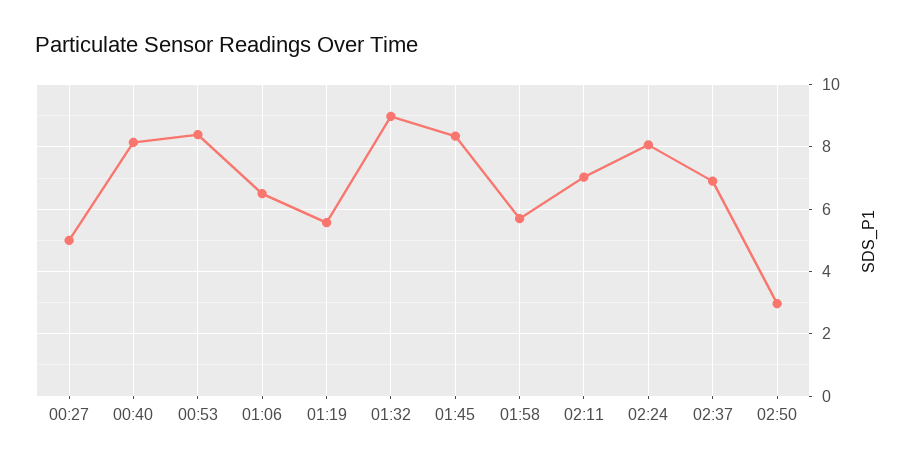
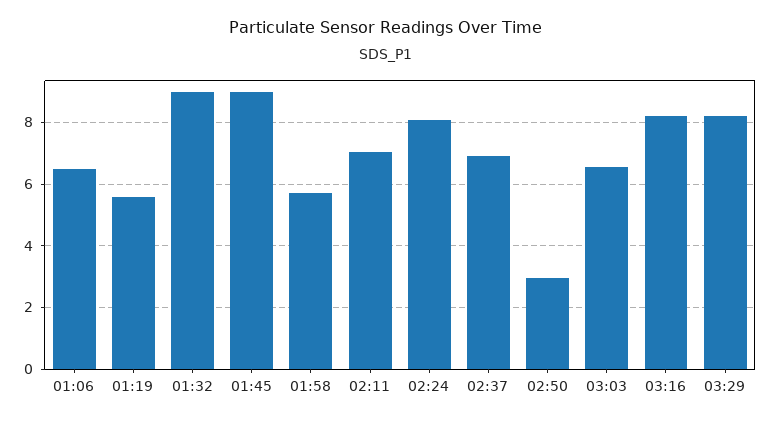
00:27: 5 -> none
00:40: 8.2 -> none
00:53: 8.4 -> none
01:45: 8.4 -> 9
03:03: none -> 6.6
03:16: none -> 8.2
03:29: none -> 8.2

